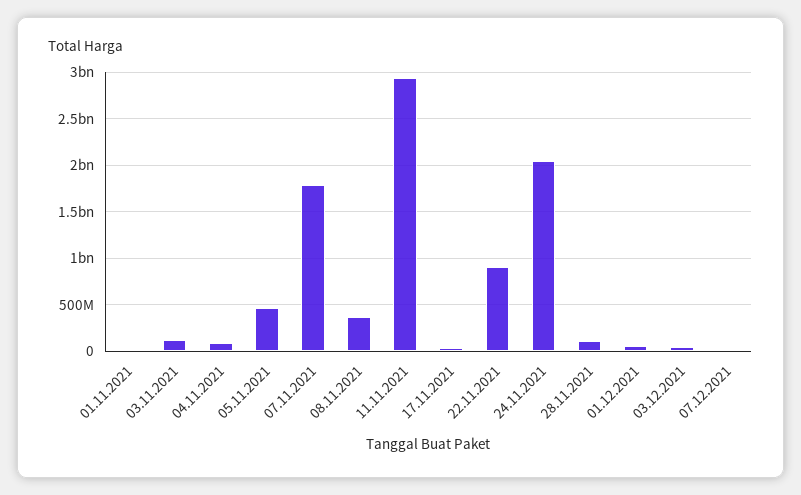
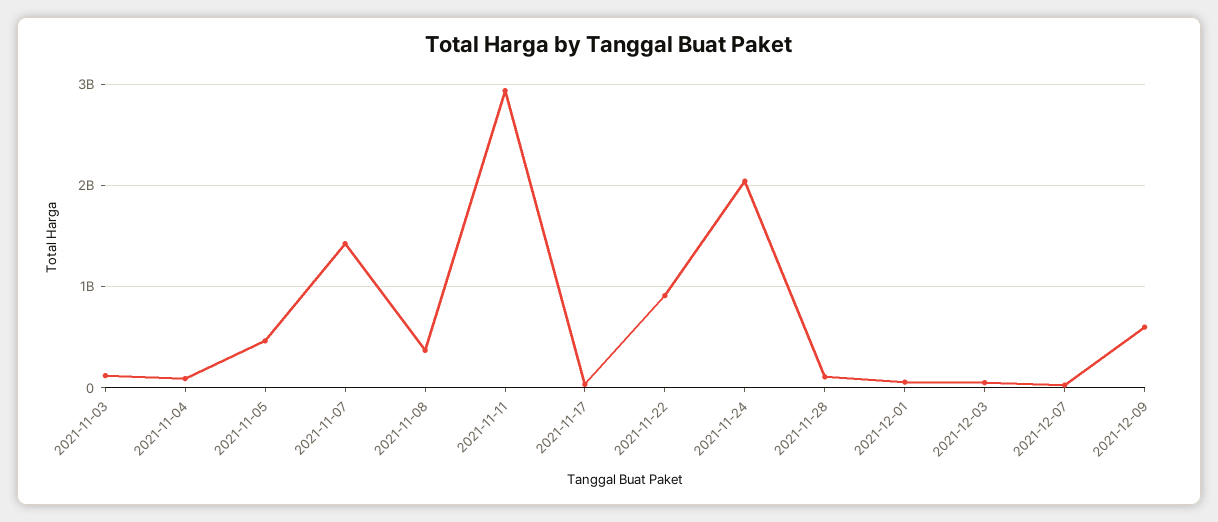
01.11.2021: 0 -> none
07.11.2021: 1800000000 -> 1400000000
2021-12-09: none -> 600000000

